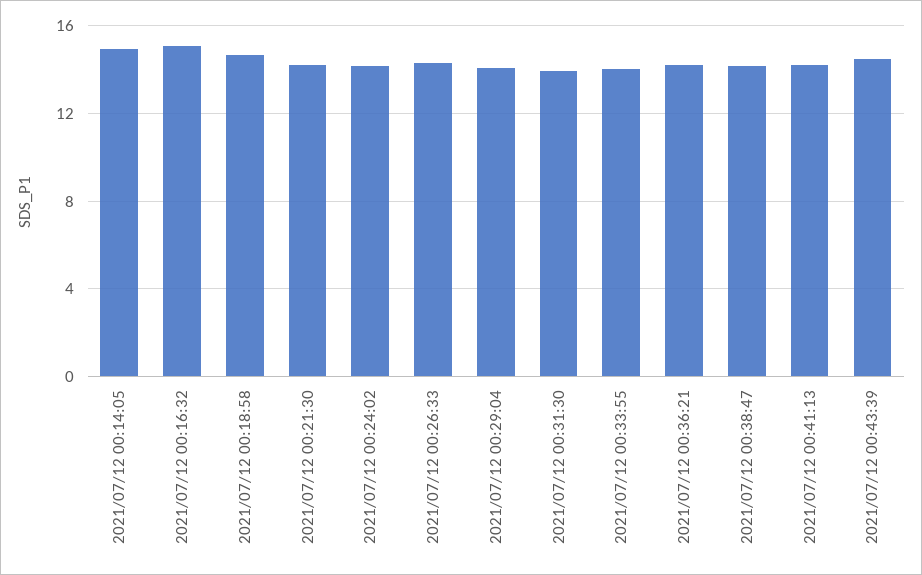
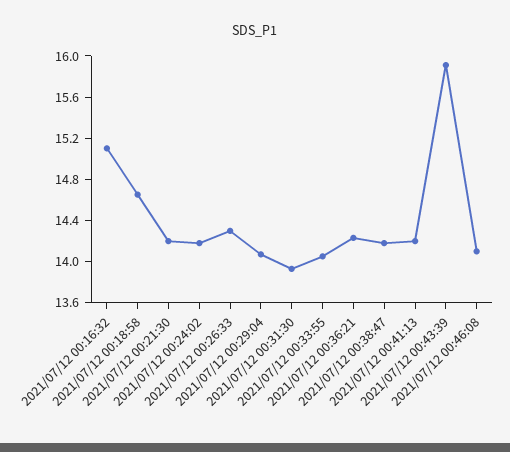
2021/07/12 00:14:05: 15 -> none
2021/07/12 00:43:39: 14.5 -> 15.9
2021/07/12 00:46:08: none -> 14.1

